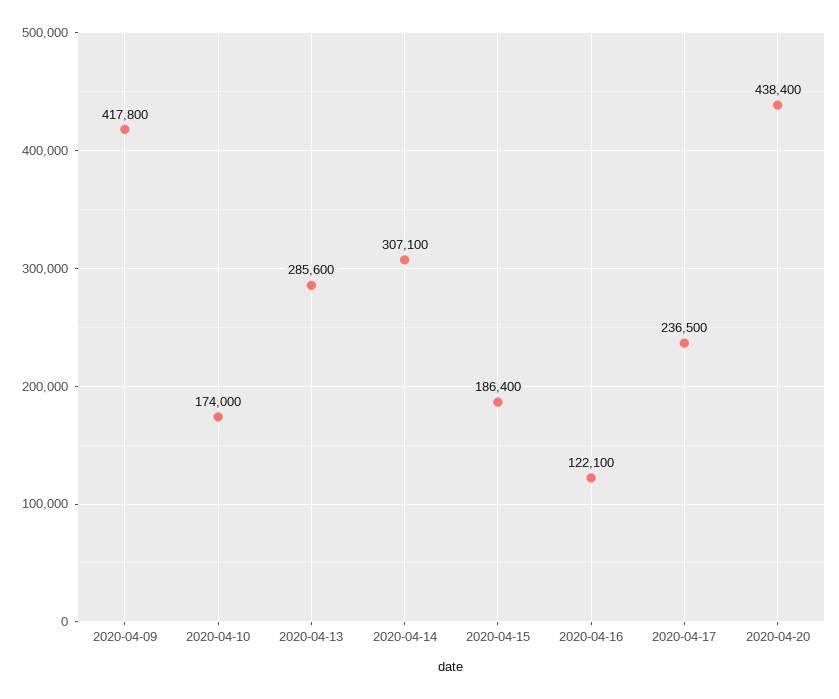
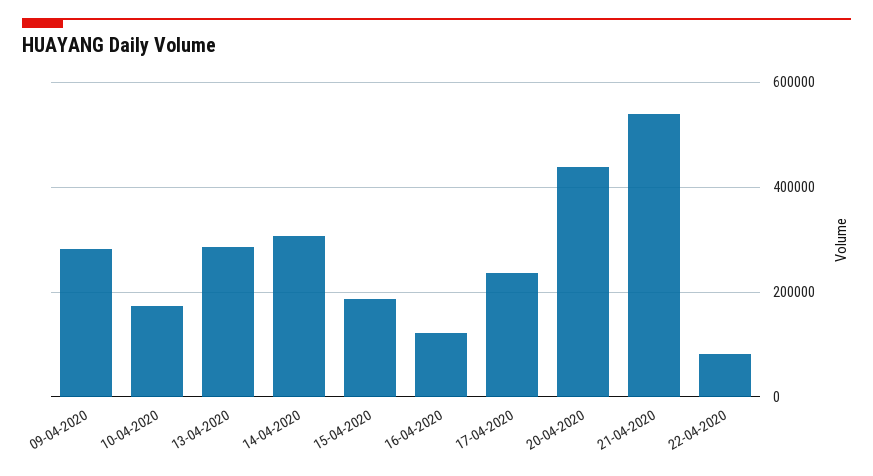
2020-04-09: 417800 -> 280000
21-04-2020: none -> 540000
22-04-2020: none -> 80000

